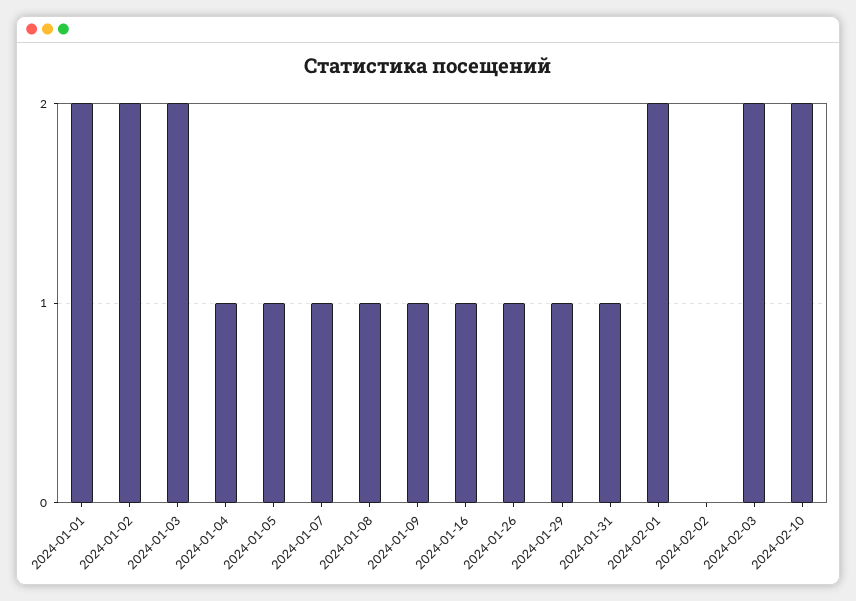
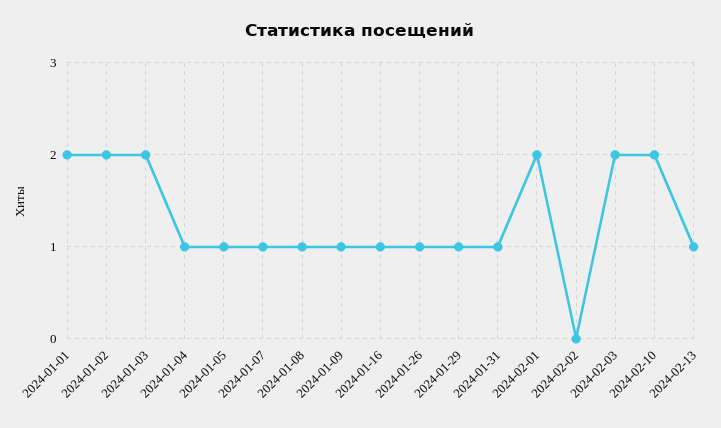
2024-02-13: none -> 1

